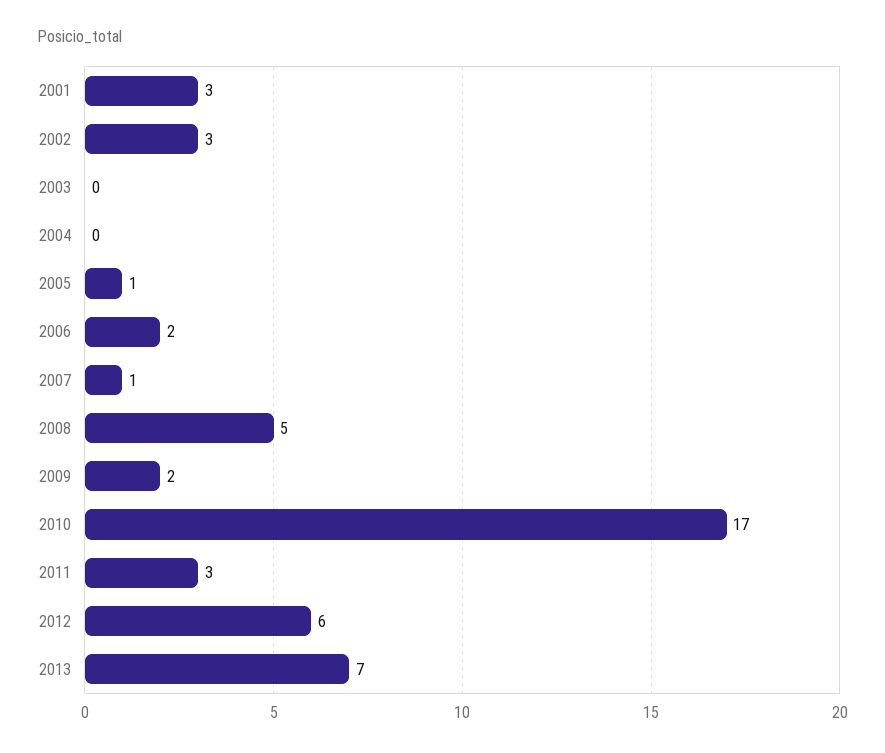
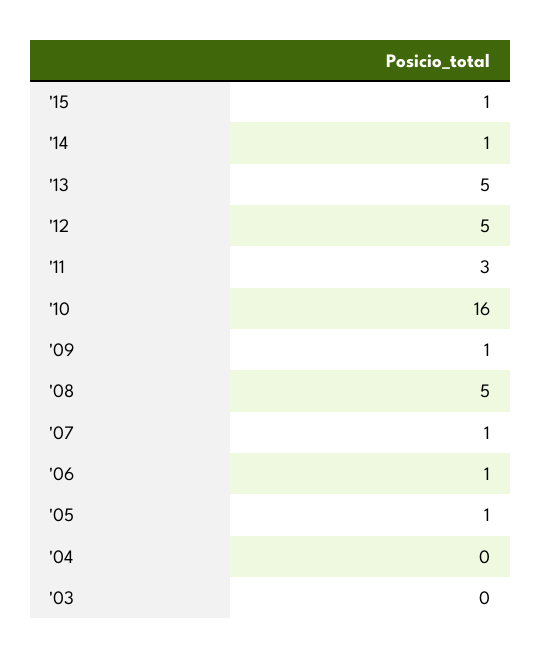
2001: 3 -> none
2002: 3 -> none
2006: 2 -> 1
2009: 2 -> 1
2010: 17 -> 16
2012: 6 -> 5
2013: 7 -> 5
'15: none -> 1
'14: none -> 1

